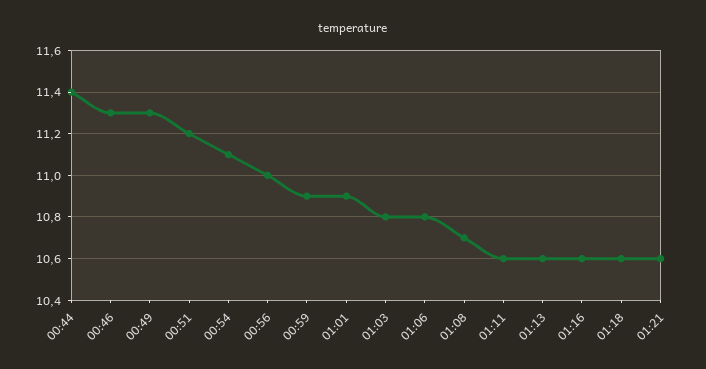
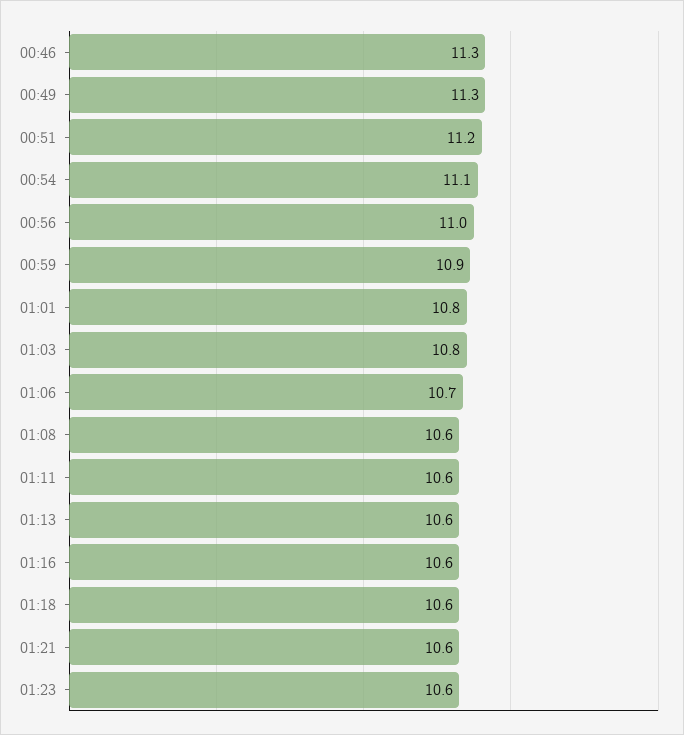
00:44: 11.4 -> none
01:01: 10.9 -> 10.8
01:06: 10.8 -> 10.7
01:08: 10.7 -> 10.6
01:23: none -> 10.6

